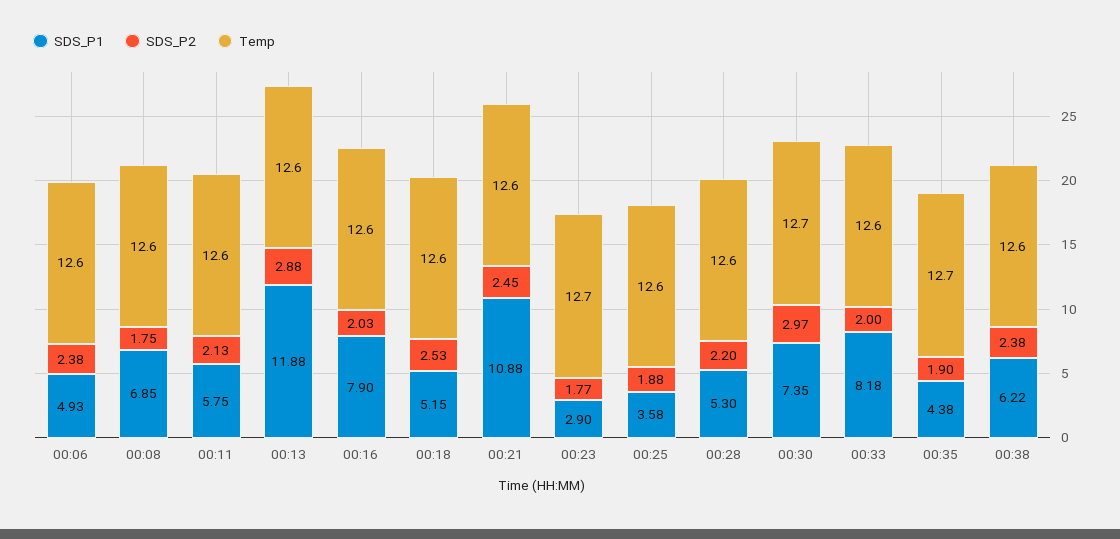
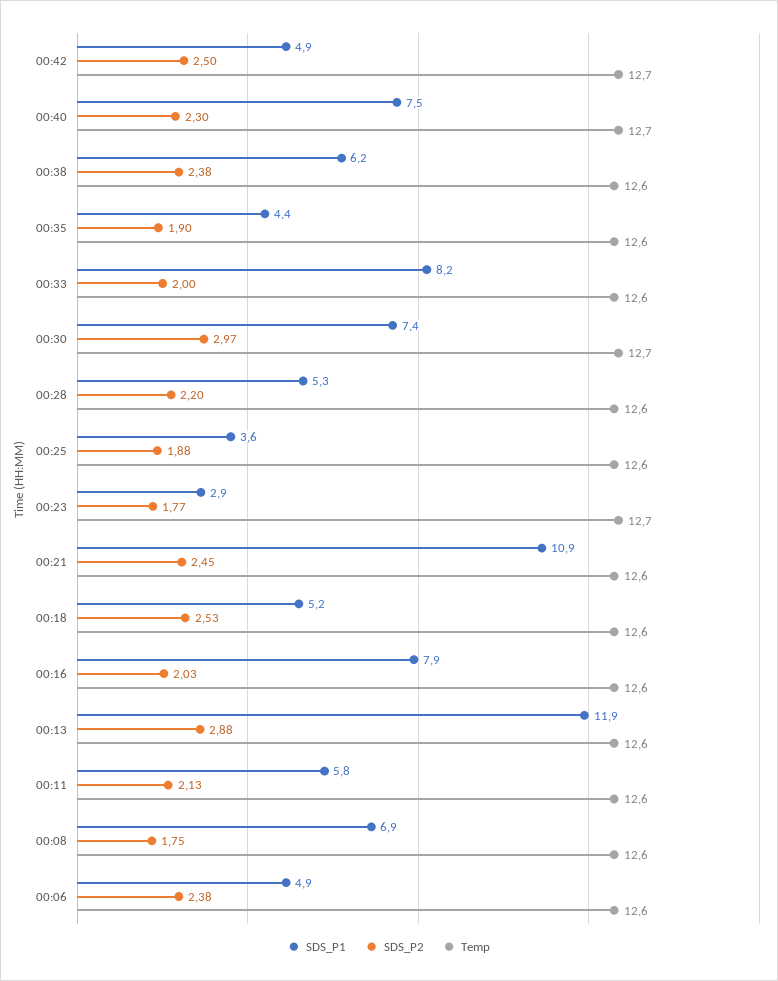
Temp, 00:35: 12.7 -> 12.6
SDS_P1, 00:42: none -> 4.9
SDS_P2, 00:42: none -> 2.5
Temp, 00:42: none -> 12.7
SDS_P1, 00:40: none -> 7.5
SDS_P2, 00:40: none -> 2.3
Temp, 00:40: none -> 12.7

